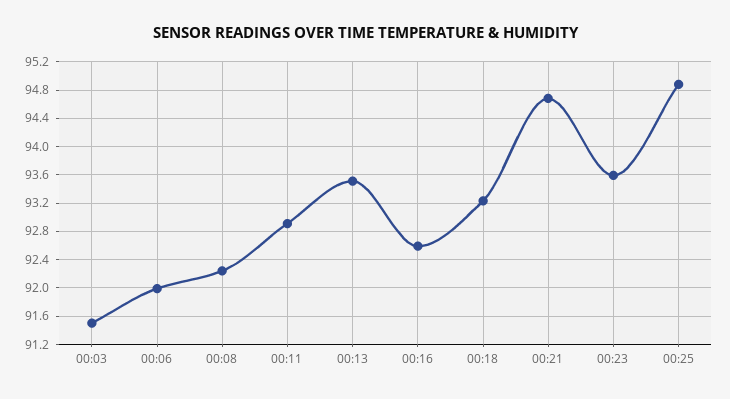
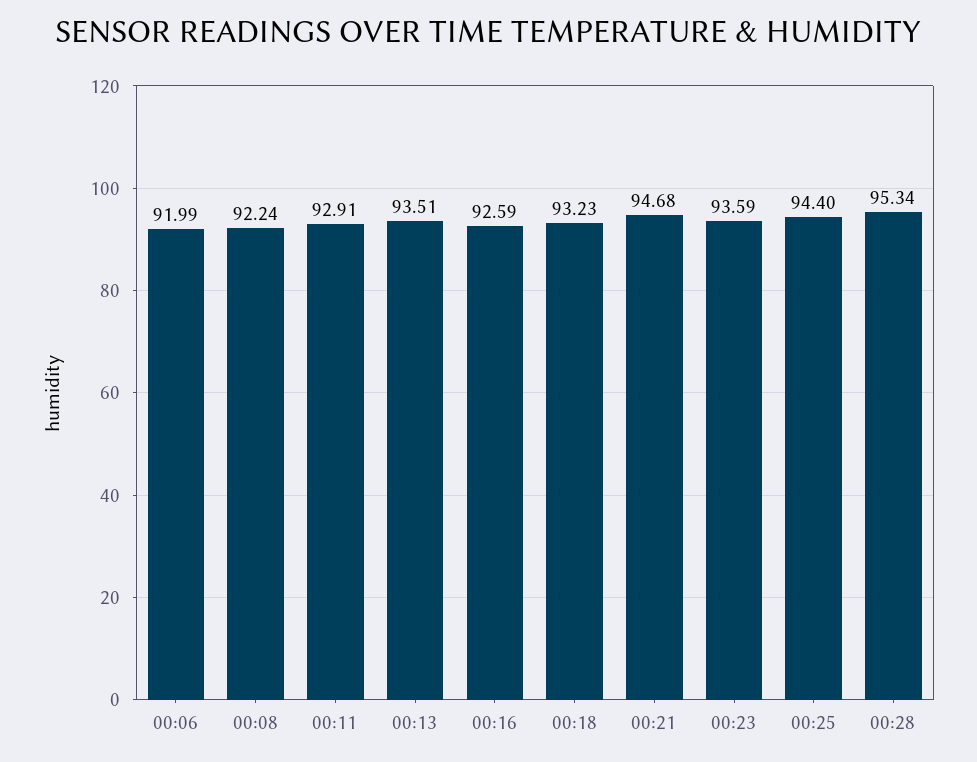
00:03: 91.5 -> none
00:25: 94.9 -> 94.4
00:28: none -> 95.34

